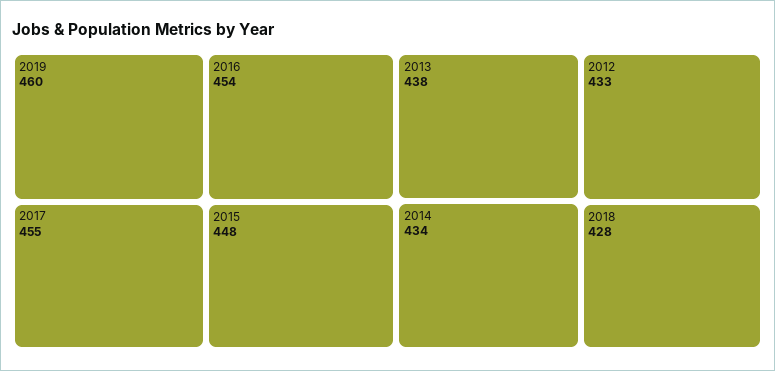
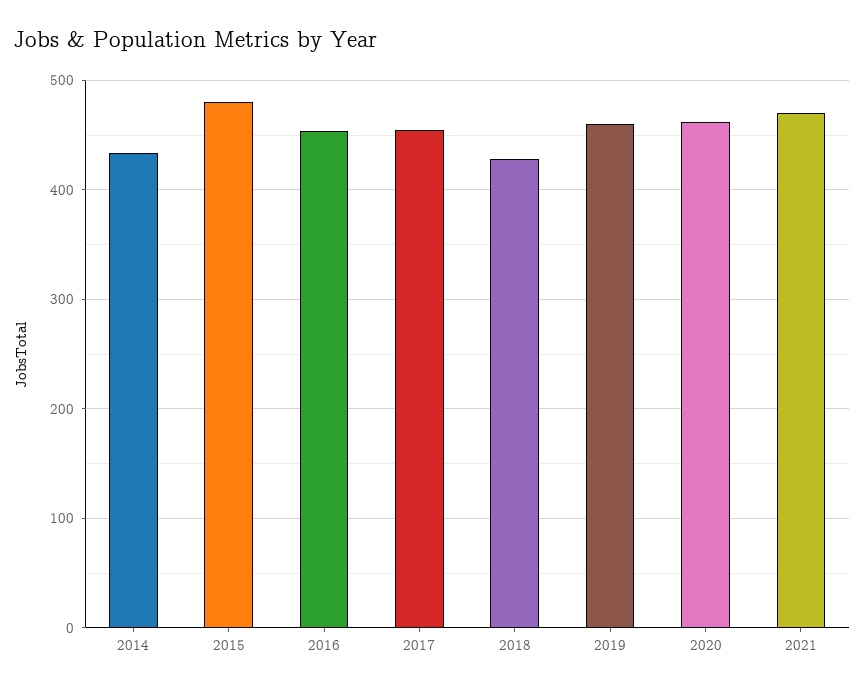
2015: 448 -> 480
2013: 438 -> none
2012: 433 -> none
2020: none -> 460
2021: none -> 470

